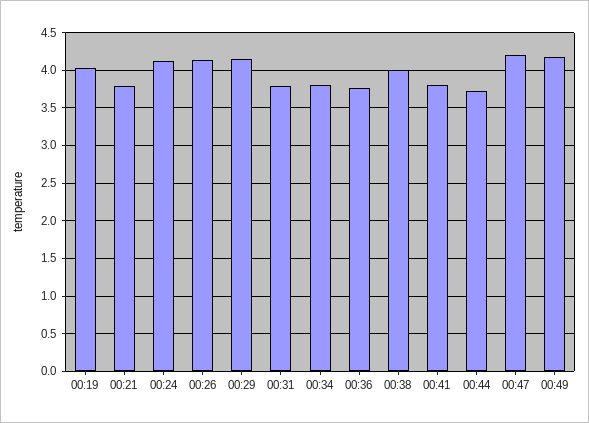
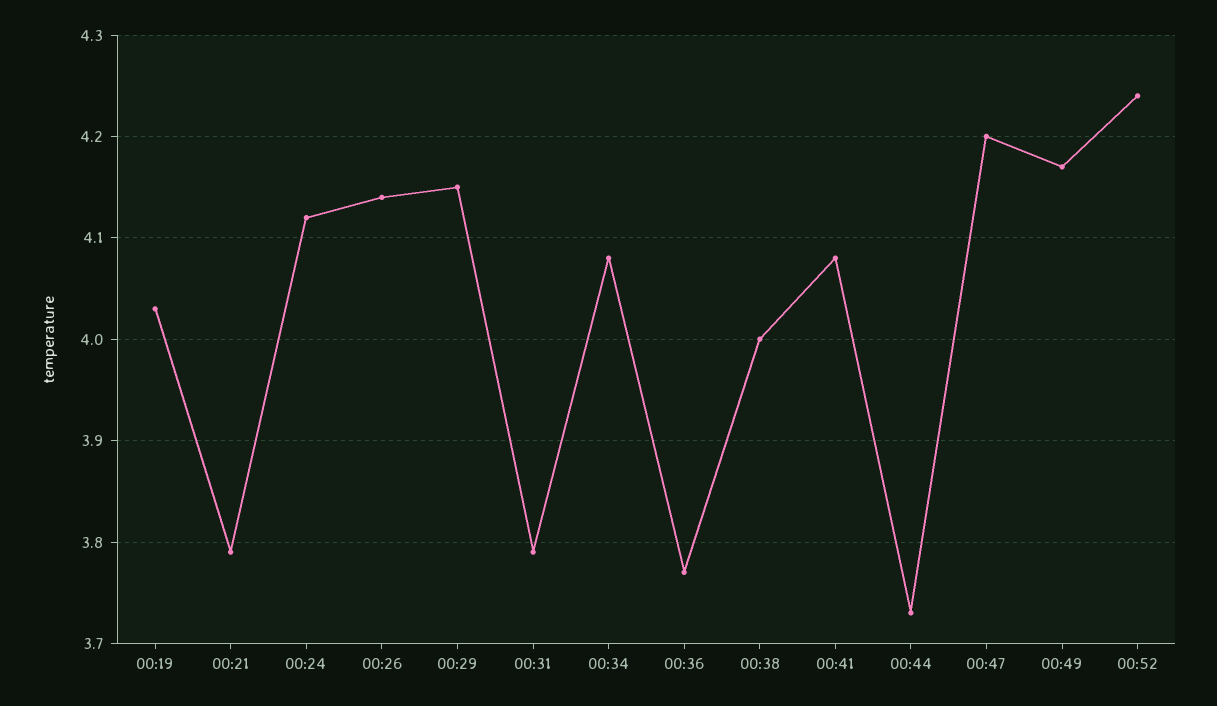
00:34: 3.8 -> 4.08
00:41: 3.8 -> 4.08
00:52: none -> 4.24

